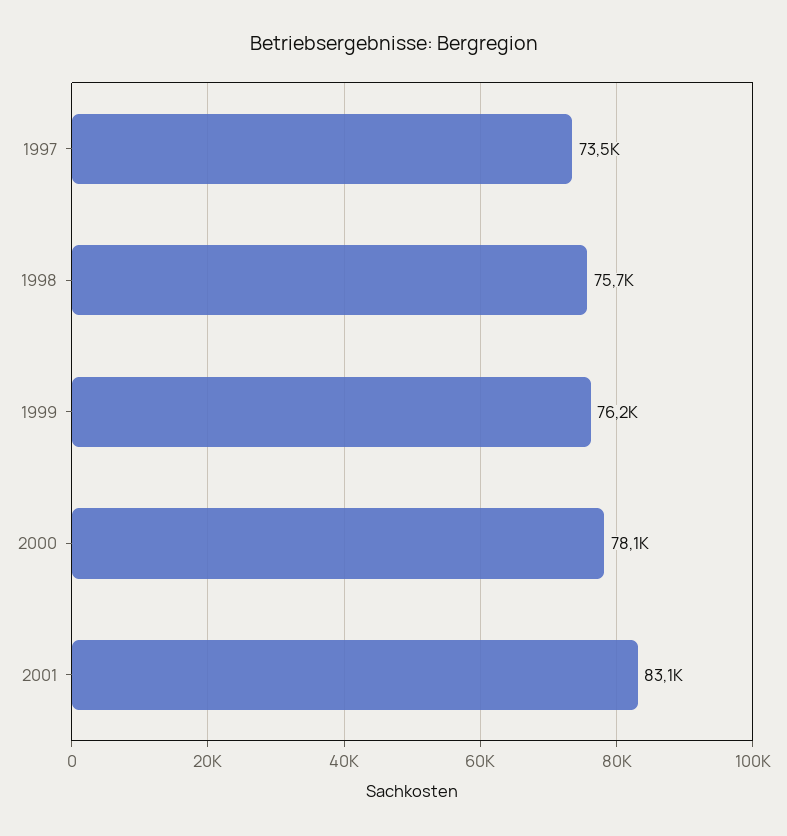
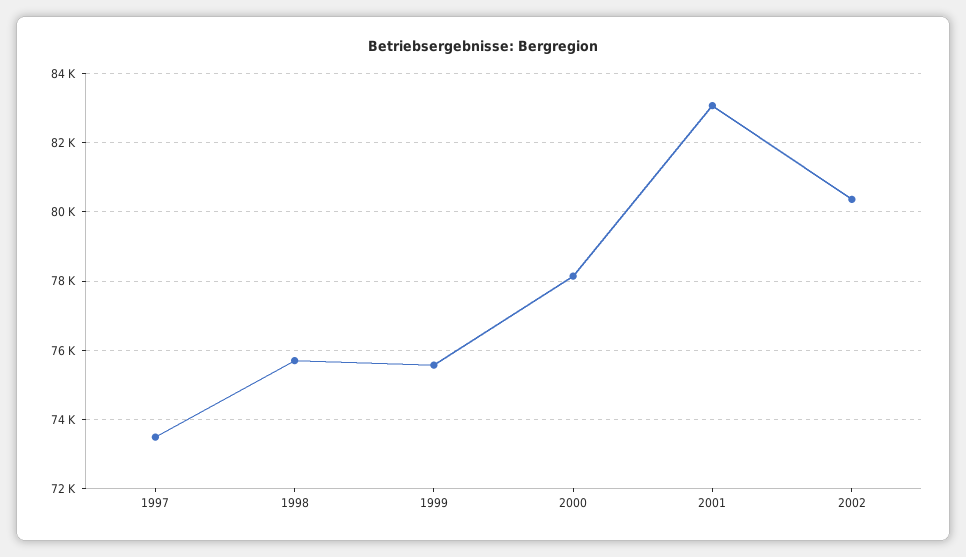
1999: 76200 -> 75600
2002: none -> 80400

